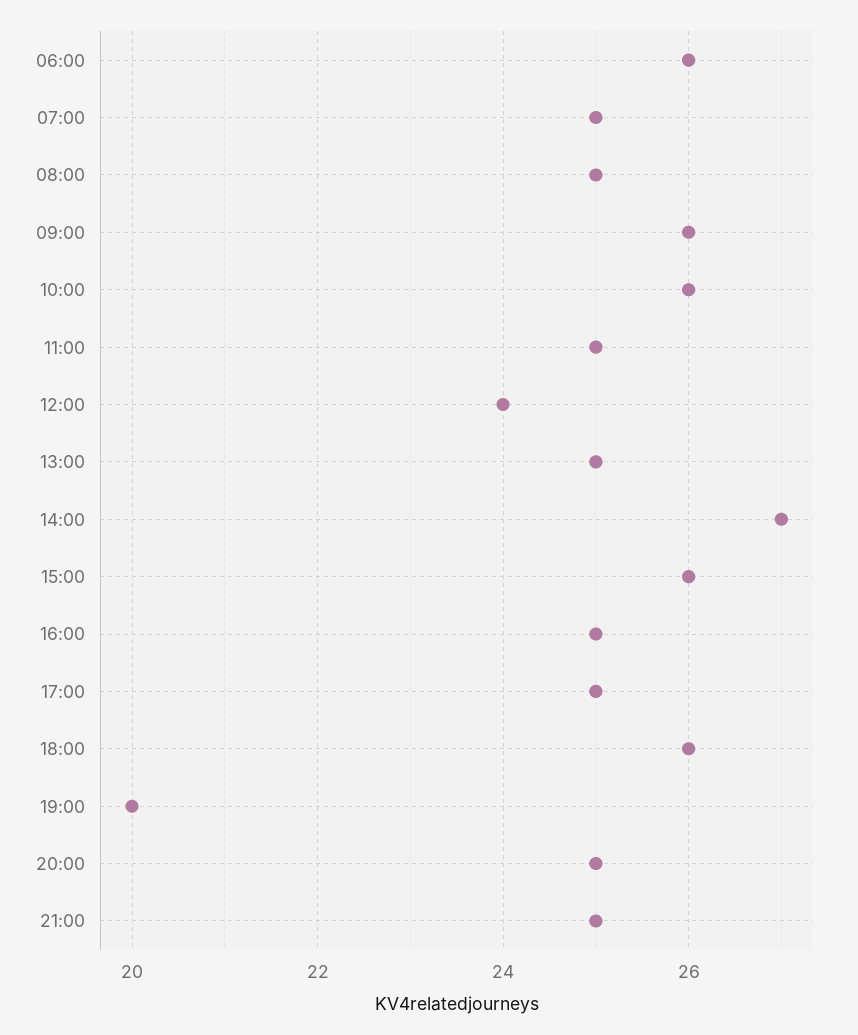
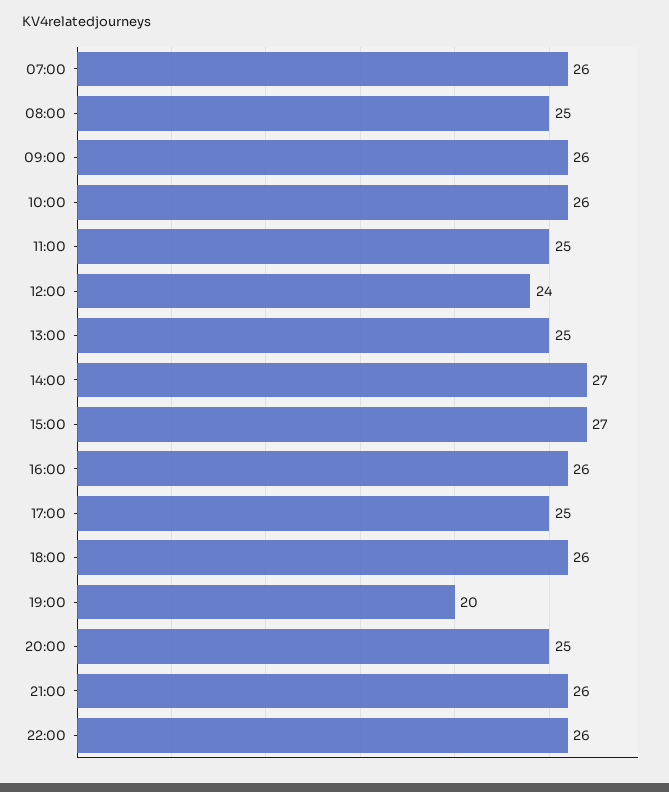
06:00: 26 -> none
07:00: 25 -> 26
15:00: 26 -> 27
16:00: 25 -> 26
21:00: 25 -> 26
22:00: none -> 26

